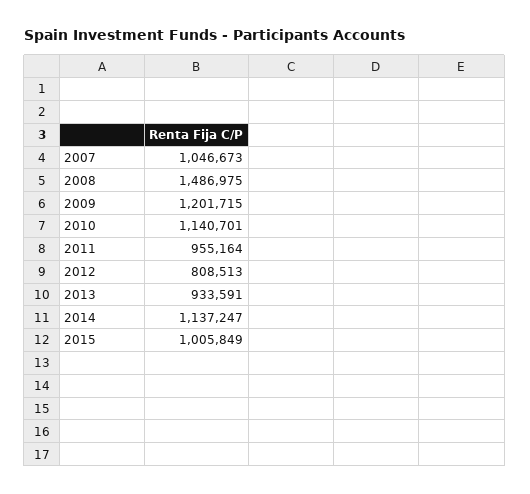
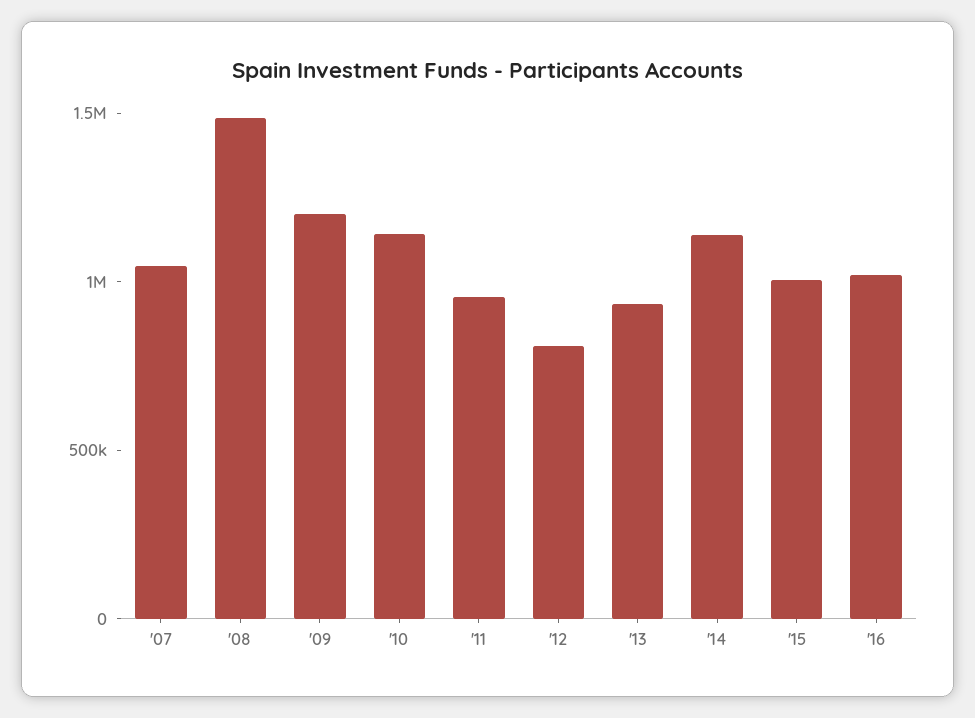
'16: none -> 1000000

